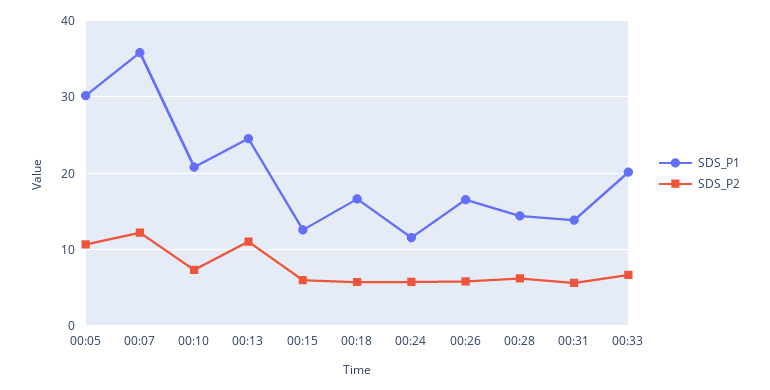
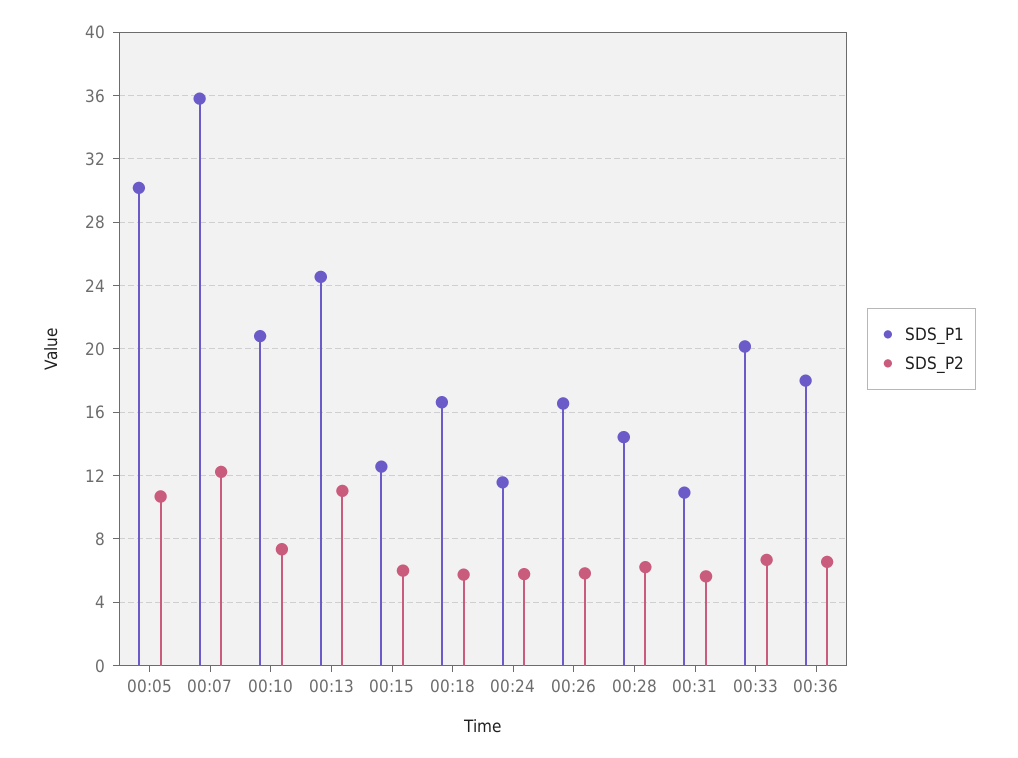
SDS_P1, 00:31: 14 -> 11
SDS_P1, 00:36: none -> 18
SDS_P2, 00:36: none -> 6.5

